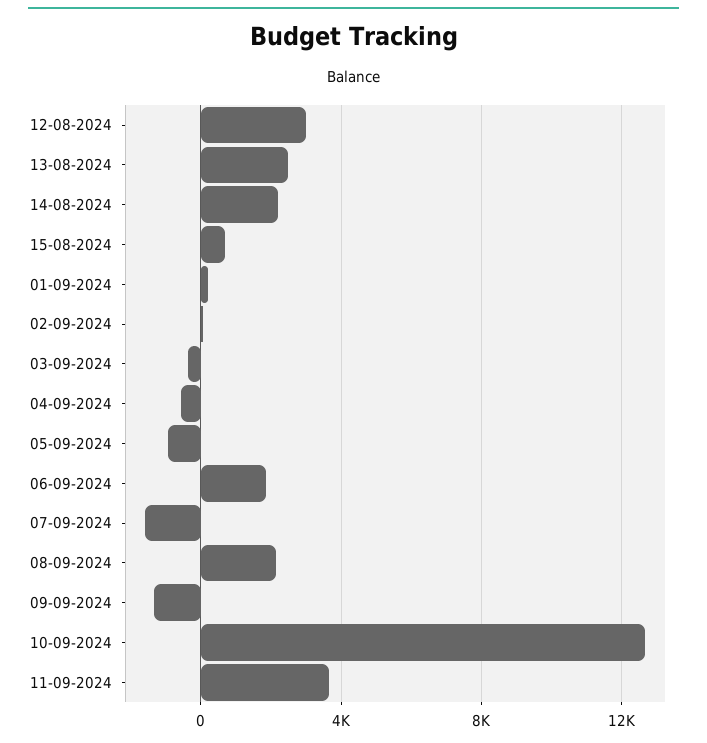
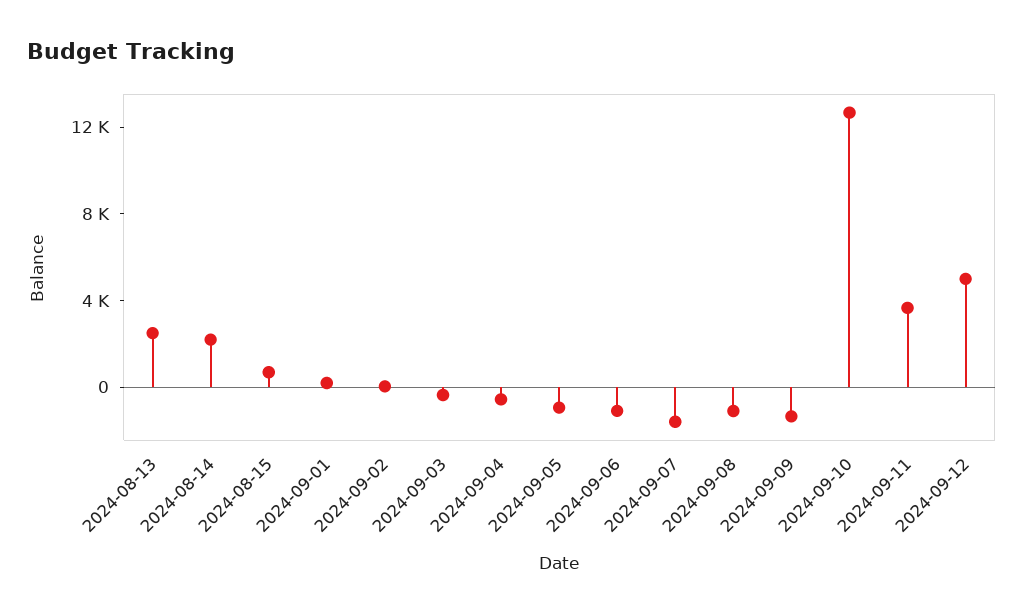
12-08-2024: 3000 -> none
06-09-2024: 2000 -> -1000
08-09-2024: 2000 -> -1000
2024-09-12: none -> 5000

